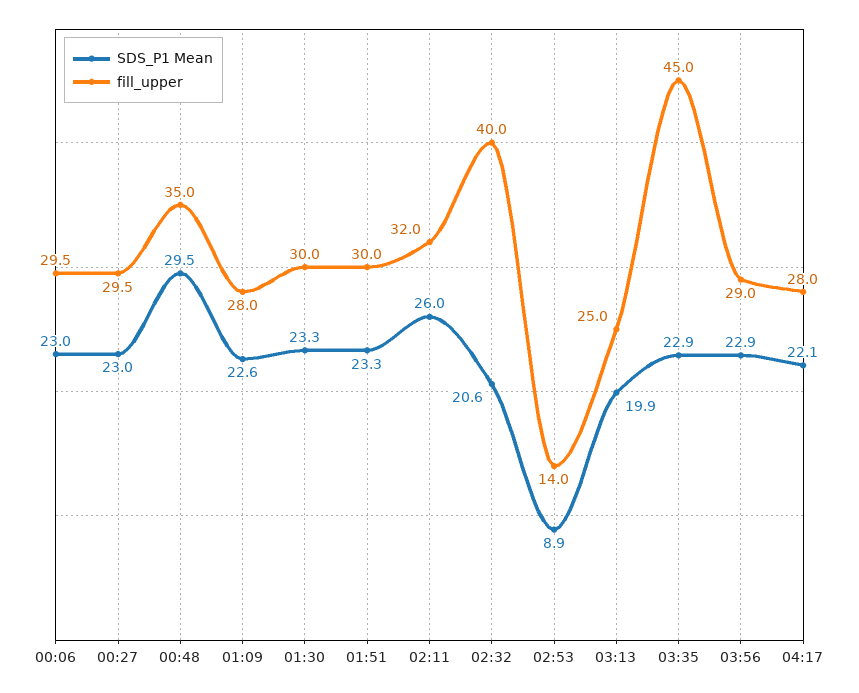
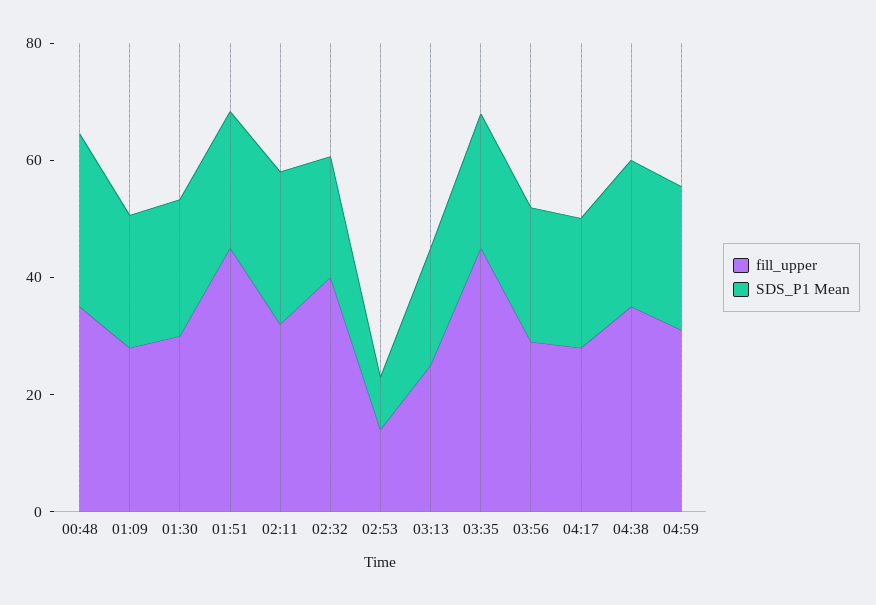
SDS_P1 Mean, 00:06: 23 -> none
fill_upper, 00:06: 29.5 -> none
SDS_P1 Mean, 00:27: 23 -> none
fill_upper, 00:27: 29.5 -> none
fill_upper, 01:51: 30 -> 45
fill_upper, 04:38: none -> 35
SDS_P1 Mean, 04:38: none -> 25
fill_upper, 04:59: none -> 30
SDS_P1 Mean, 04:59: none -> 25

